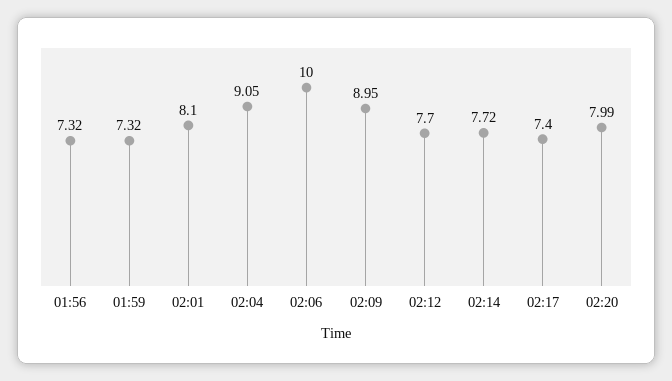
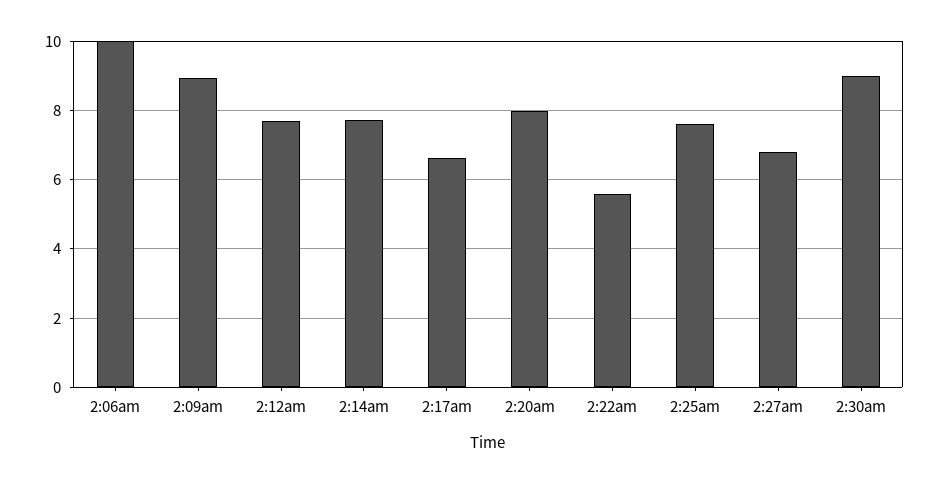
01:56: 7.32 -> none
01:59: 7.32 -> none
02:01: 8.1 -> none
02:04: 9.05 -> none
02:17: 7.4 -> 6.6
2:22am: none -> 5.6
2:25am: none -> 7.6
2:27am: none -> 6.8
2:30am: none -> 9

